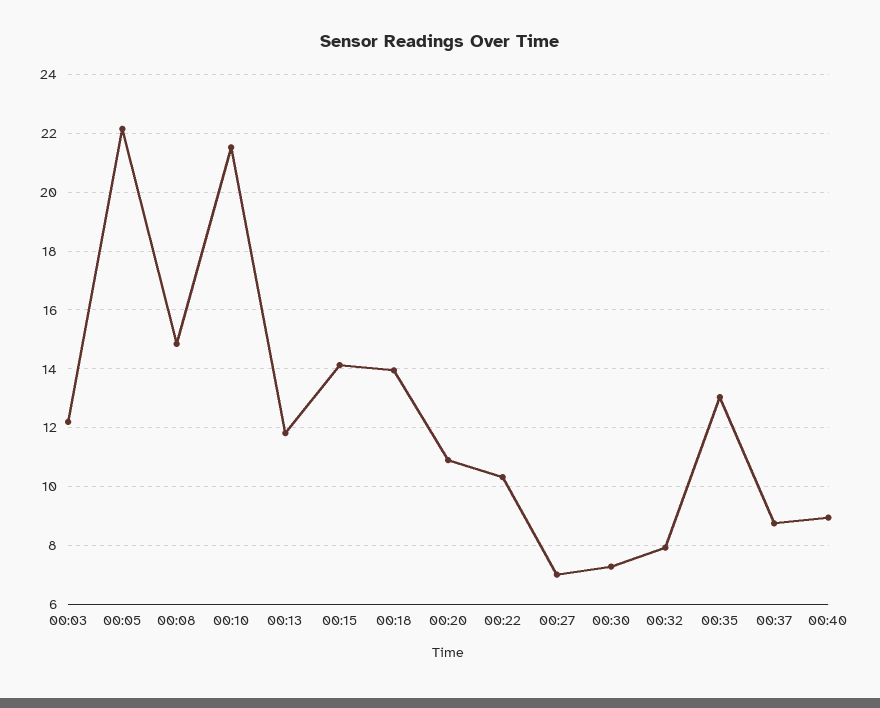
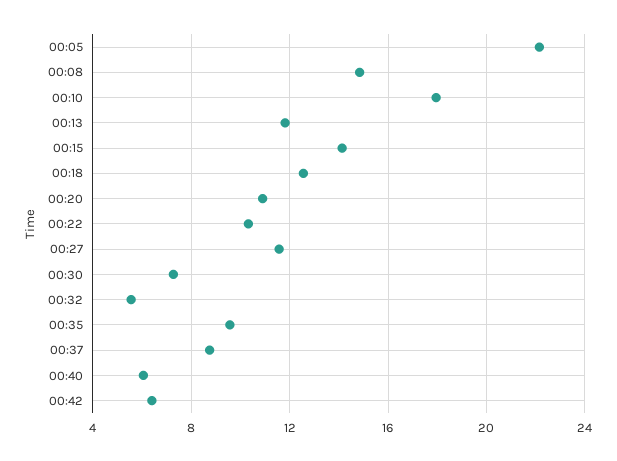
00:03: 12.25 -> none
00:10: 21.5 -> 18
00:18: 14 -> 12.5
00:27: 7 -> 11.5
00:32: 8 -> 5.5
00:35: 13 -> 9.5
00:40: 9 -> 6
00:42: none -> 6.5

